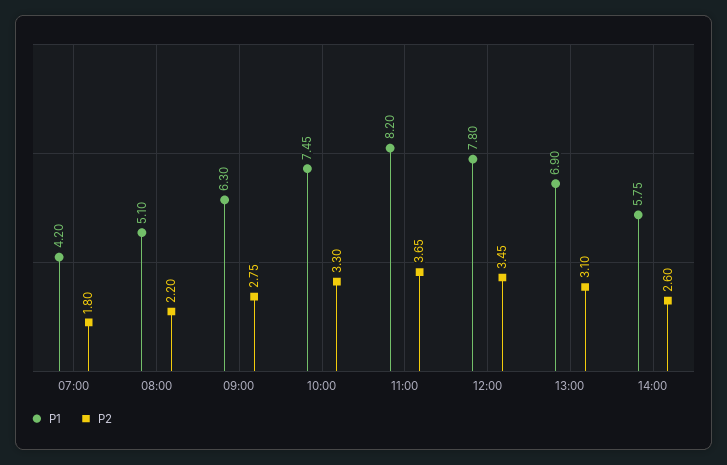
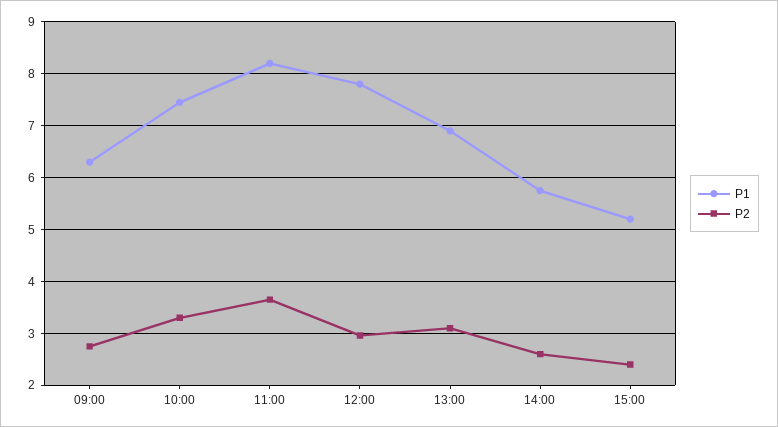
P1, 07:00: 4.2 -> none
P2, 07:00: 1.8 -> none
P1, 08:00: 5.1 -> none
P2, 08:00: 2.2 -> none
P2, 12:00: 3.45 -> 3
P1, 15:00: none -> 5.2
P2, 15:00: none -> 2.4

